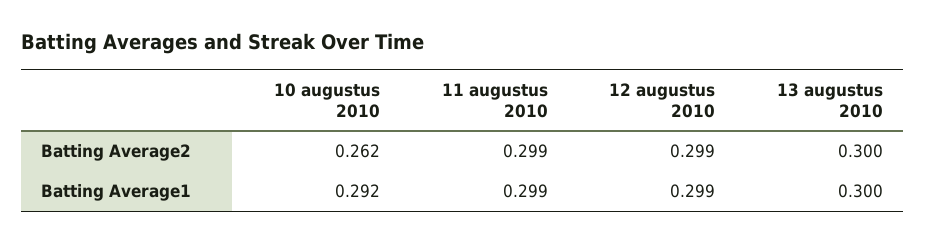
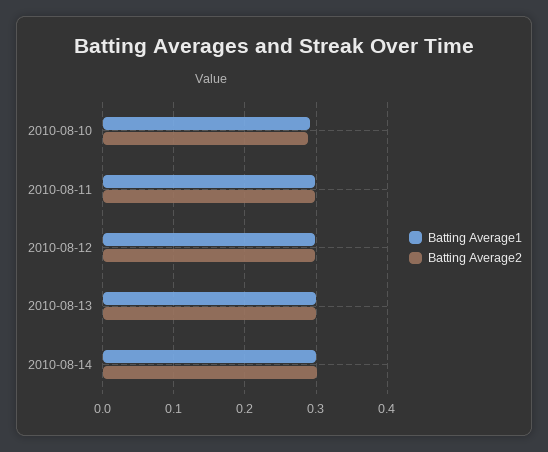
Batting Average2, 10 augustus 2010: 0.262 -> 0.29
Batting Average1, 2010-08-14: none -> 0.3
Batting Average2, 2010-08-14: none -> 0.3

